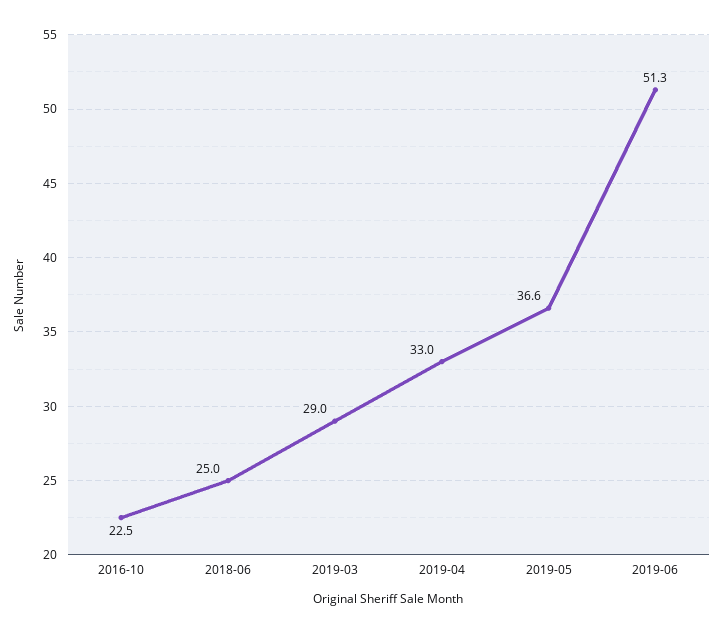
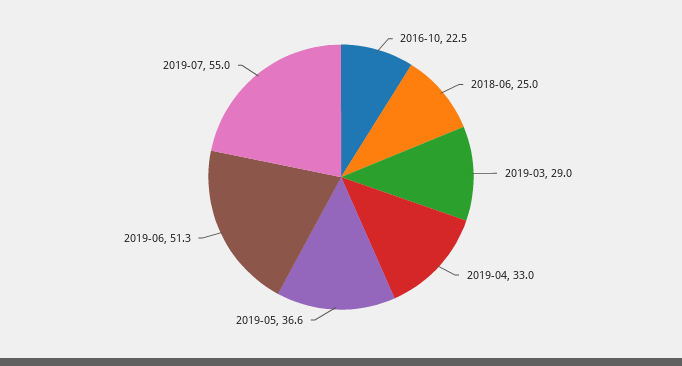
2019-07: none -> 55

